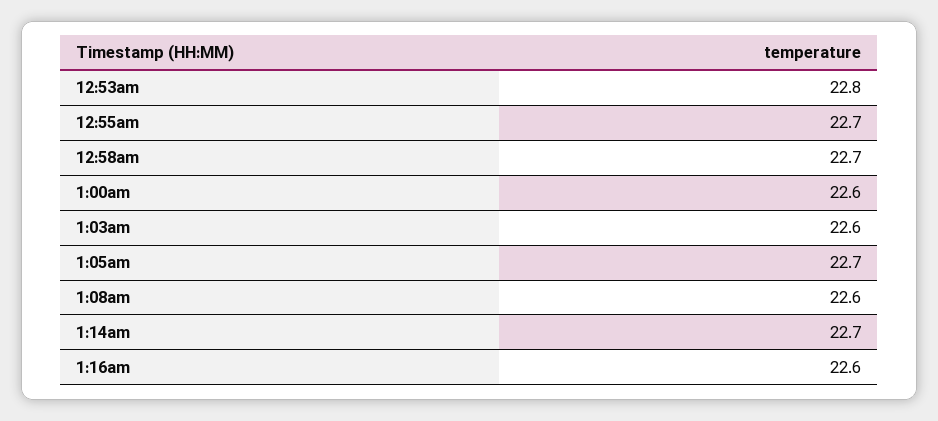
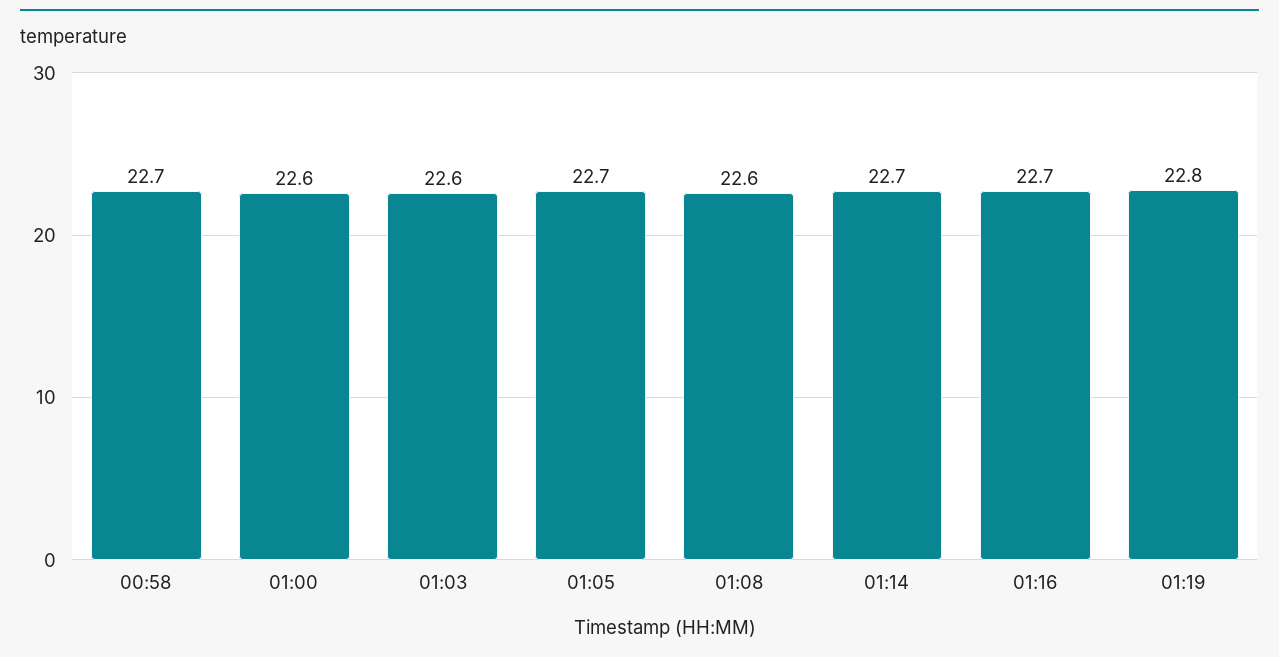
12:53am: 22.8 -> none
12:55am: 22.7 -> none
1:16am: 22.6 -> 22.7
01:19: none -> 22.8

